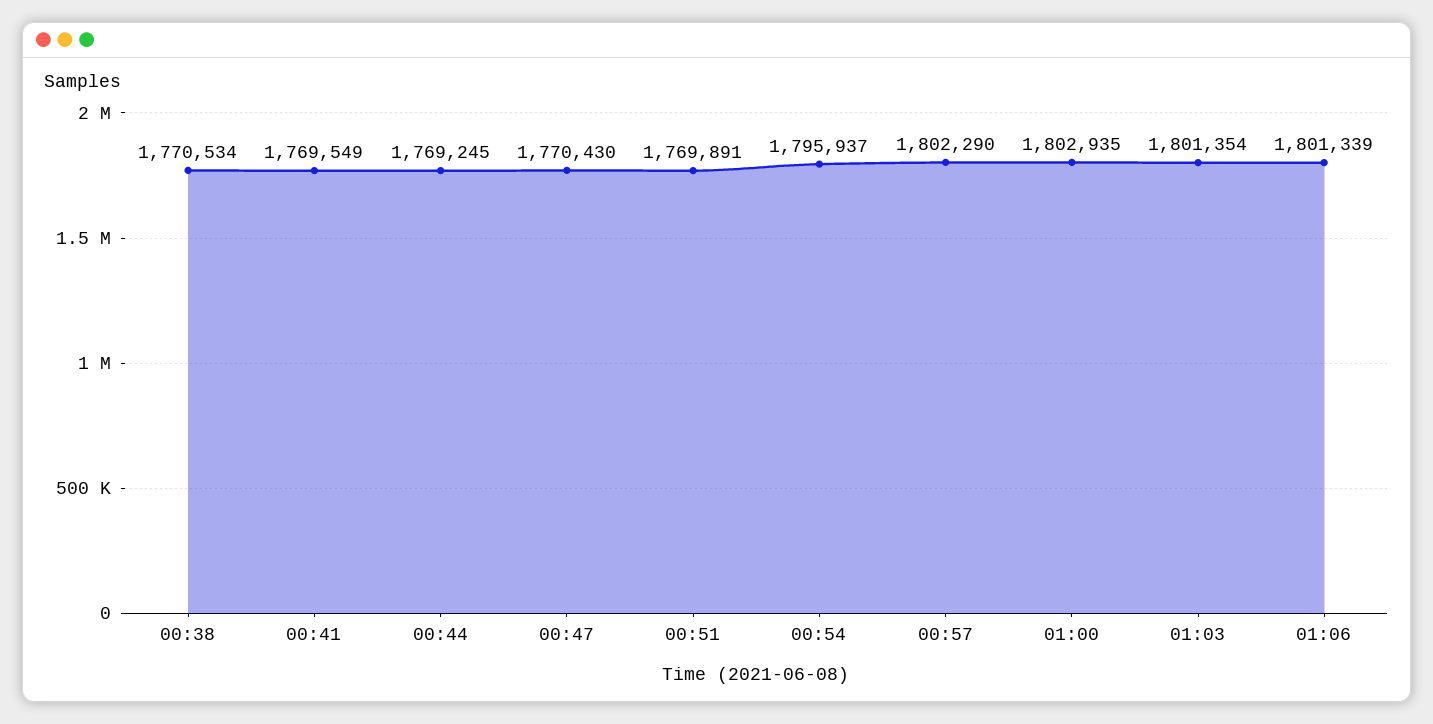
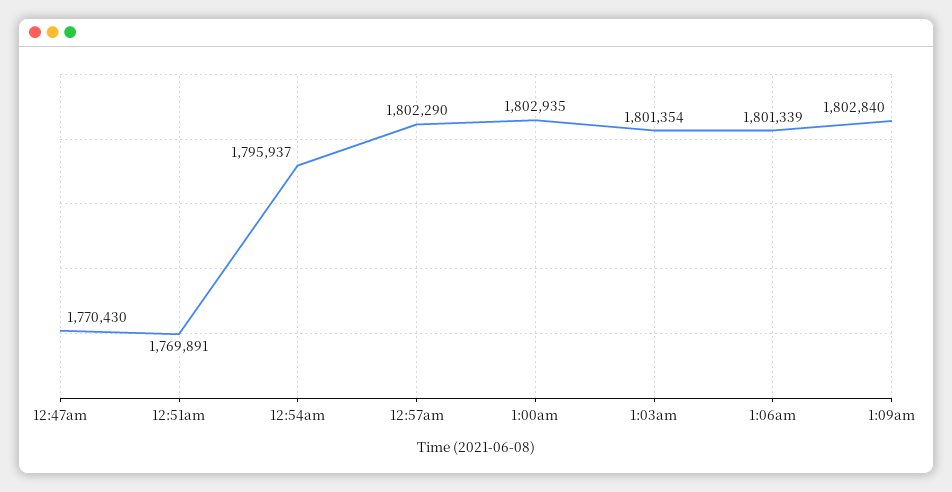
00:38: 1770534 -> none
00:41: 1769549 -> none
00:44: 1769245 -> none
1:09am: none -> 1802840

